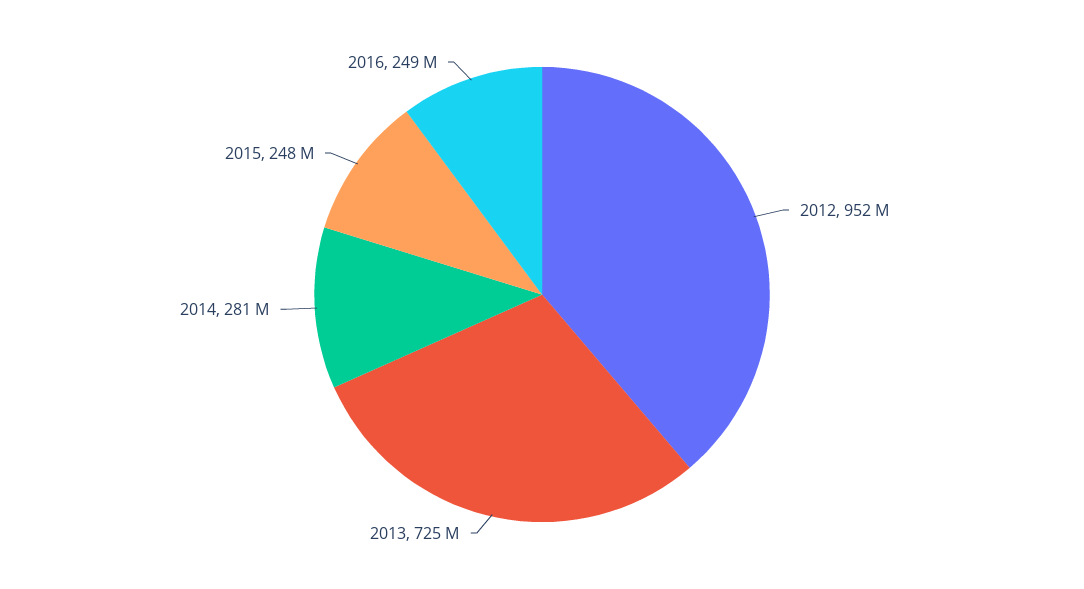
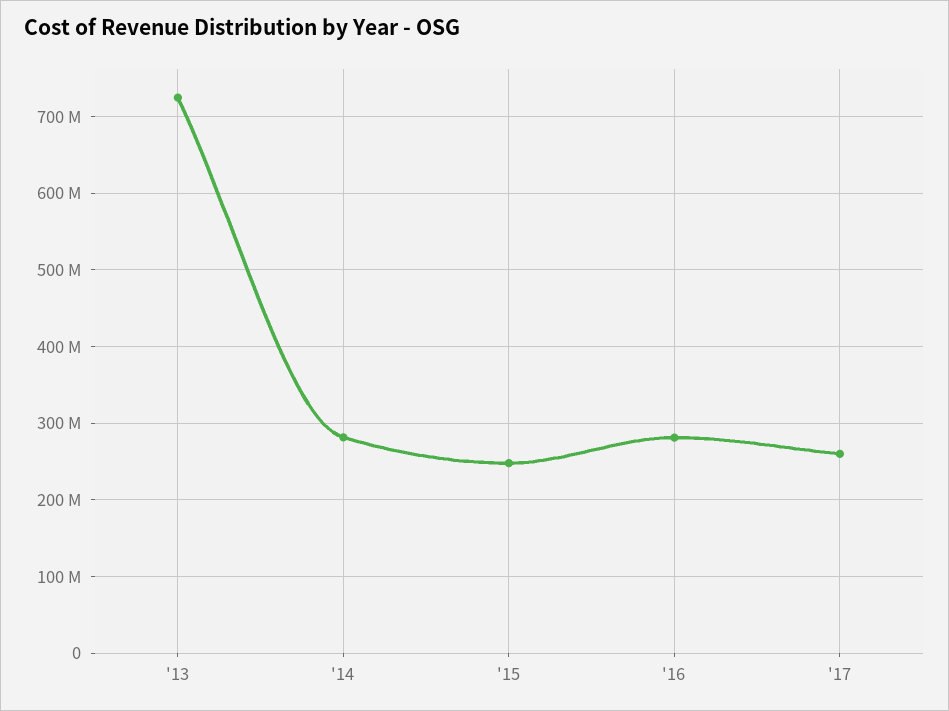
2012: 952000000 -> none
2016: 249000000 -> 280000000
'17: none -> 260000000

